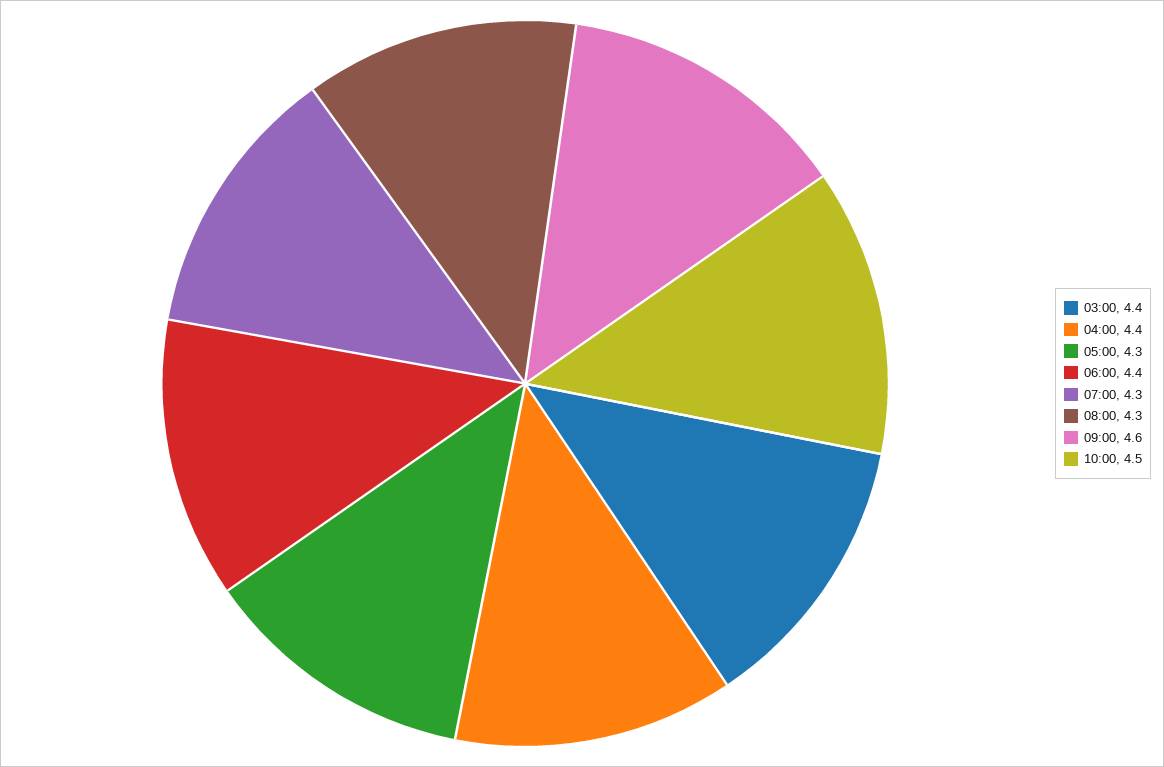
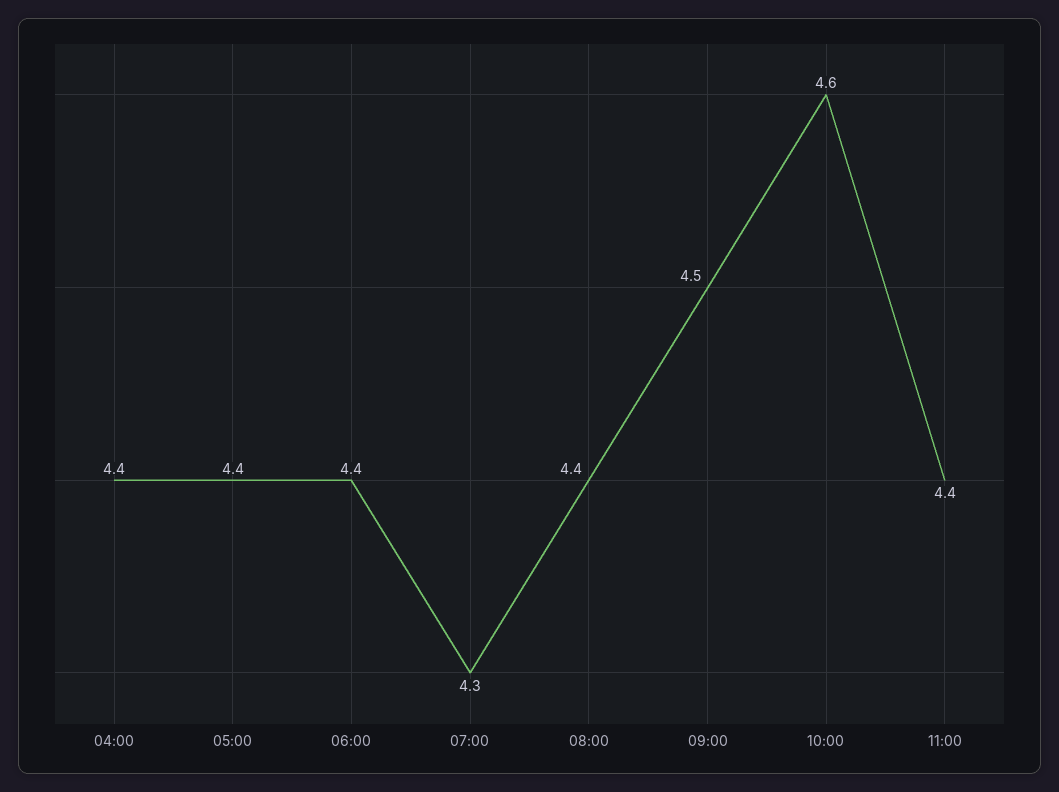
03:00: 4.4 -> none
05:00: 4.3 -> 4.4
08:00: 4.3 -> 4.4
09:00: 4.6 -> 4.5
10:00: 4.5 -> 4.6
11:00: none -> 4.4

